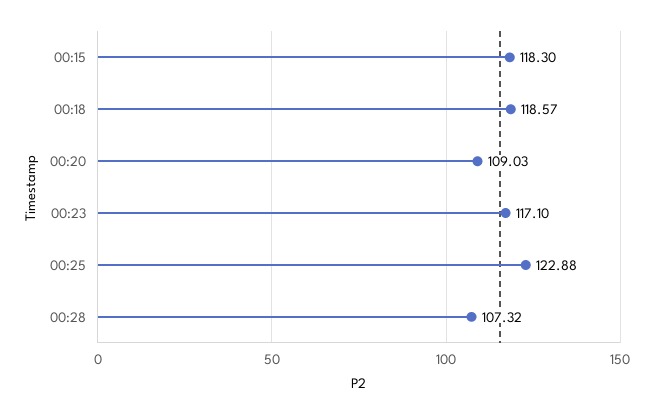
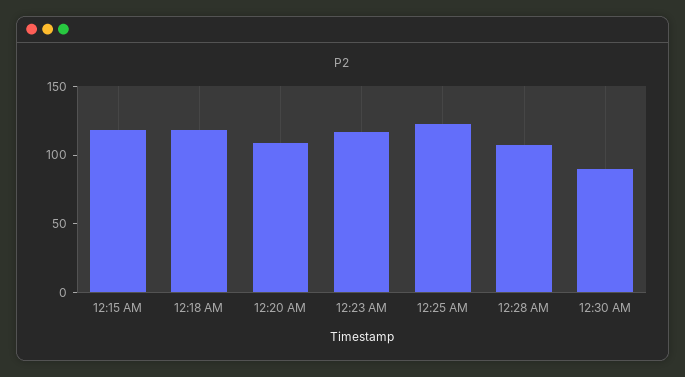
12:30 AM: none -> 90

